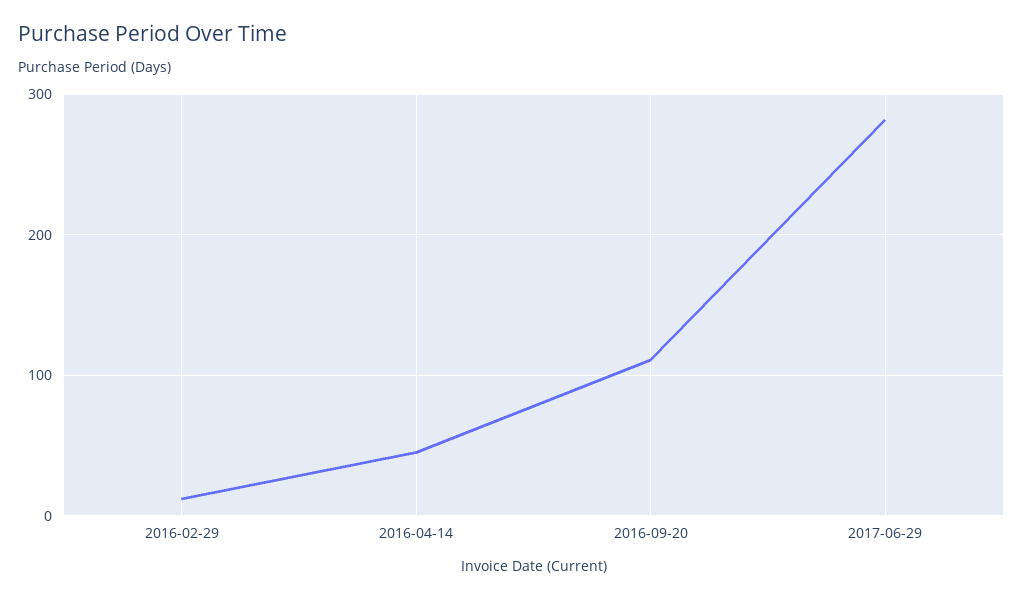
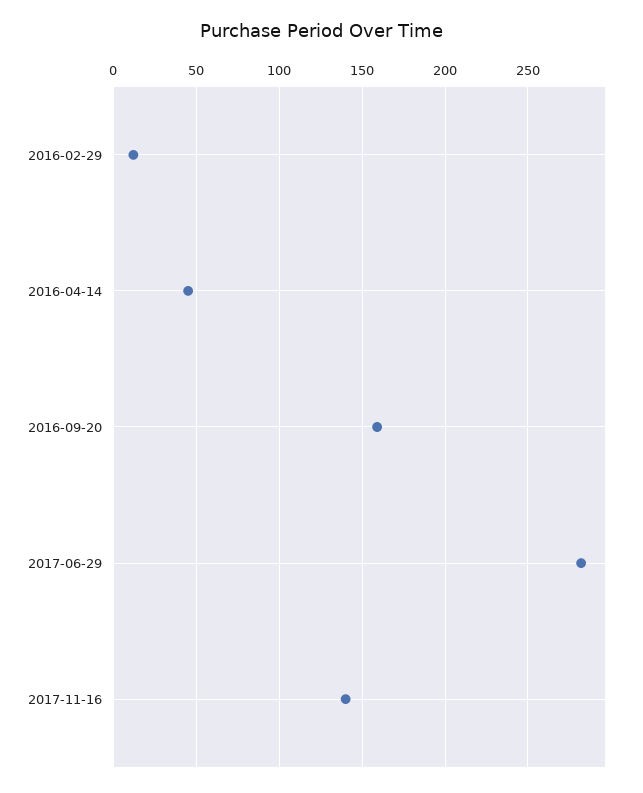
2016-09-20: 110 -> 160
2017-11-16: none -> 140

